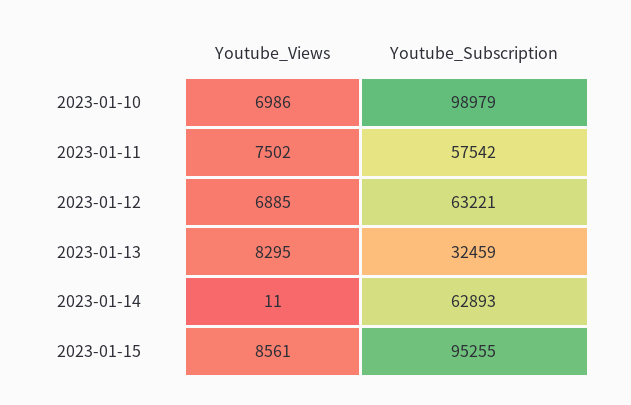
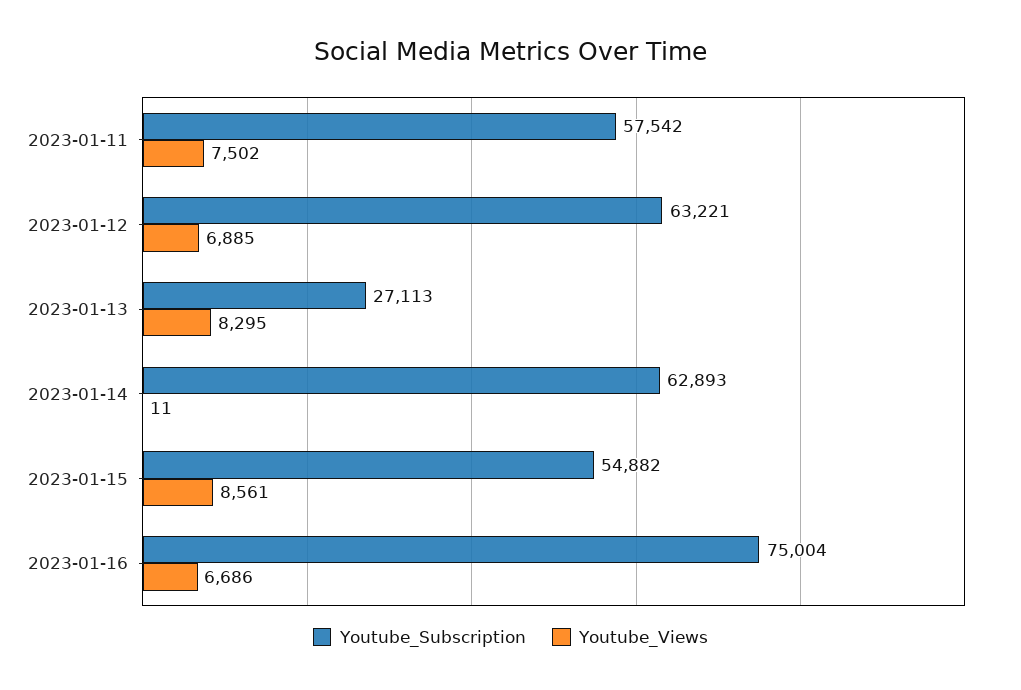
Youtube_Views, 2023-01-10: 6986 -> none
Youtube_Subscription, 2023-01-10: 98979 -> none
Youtube_Subscription, 2023-01-13: 32459 -> 27113
Youtube_Subscription, 2023-01-15: 95255 -> 54882
Youtube_Subscription, 2023-01-16: none -> 75004
Youtube_Views, 2023-01-16: none -> 6686

